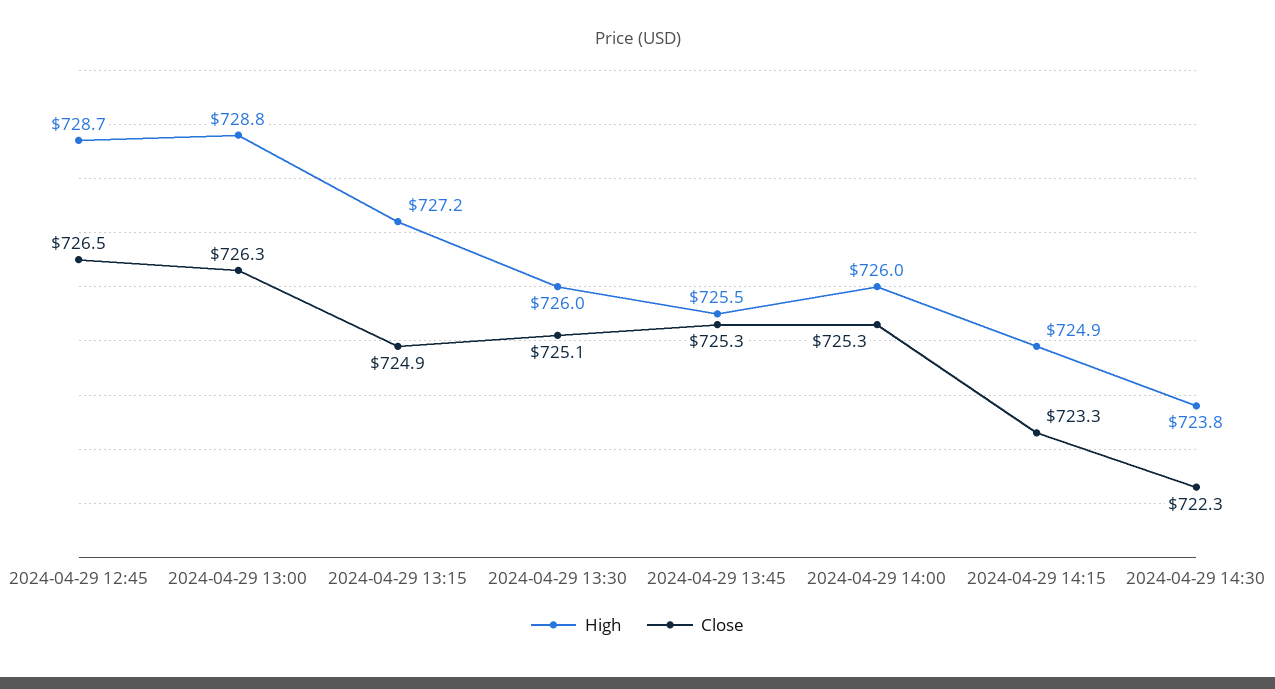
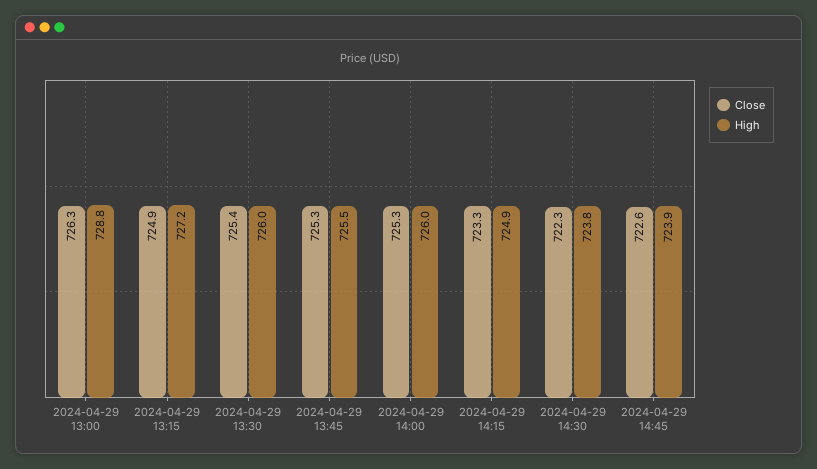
High, 2024-04-29 12:45: 728.7 -> none
Close, 2024-04-29 12:45: 726.5 -> none
Close, 2024-04-29 13:30: 725.1 -> 725.4
Close, 2024-04-29 14:45: none -> 722.6
High, 2024-04-29 14:45: none -> 723.9

